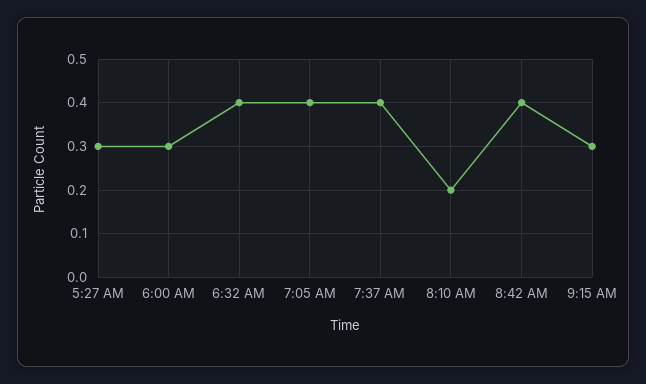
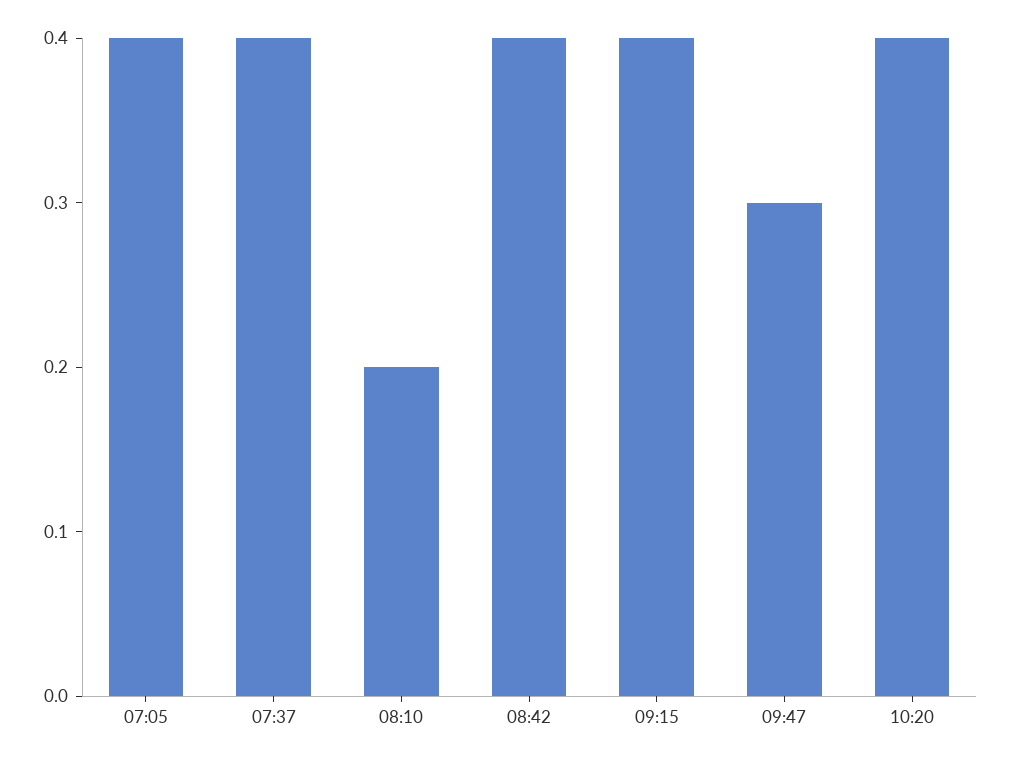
5:27 AM: 0.3 -> none
6:00 AM: 0.3 -> none
6:32 AM: 0.4 -> none
9:15 AM: 0.3 -> 0.4
09:47: none -> 0.3
10:20: none -> 0.4

